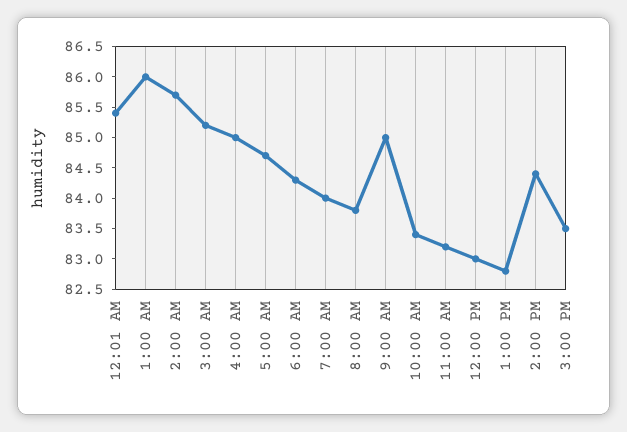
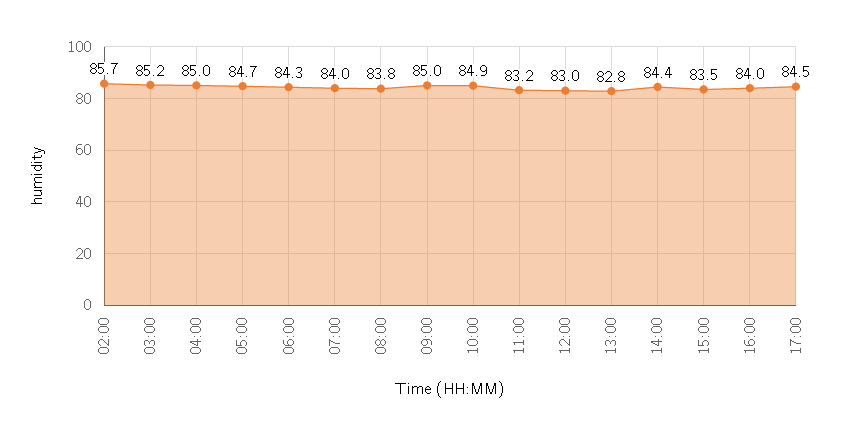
12:01 AM: 85.5 -> none
1:00 AM: 86 -> none
10:00 AM: 83.5 -> 84.9
16:00: none -> 84
17:00: none -> 84.5

